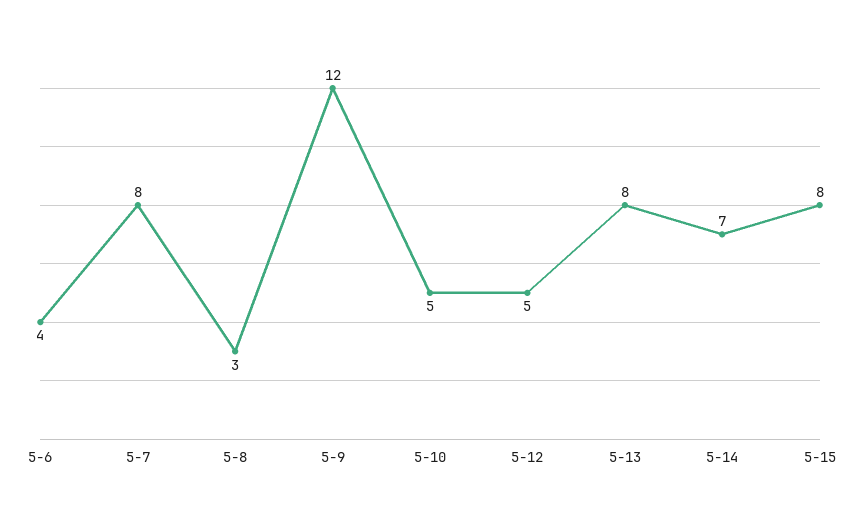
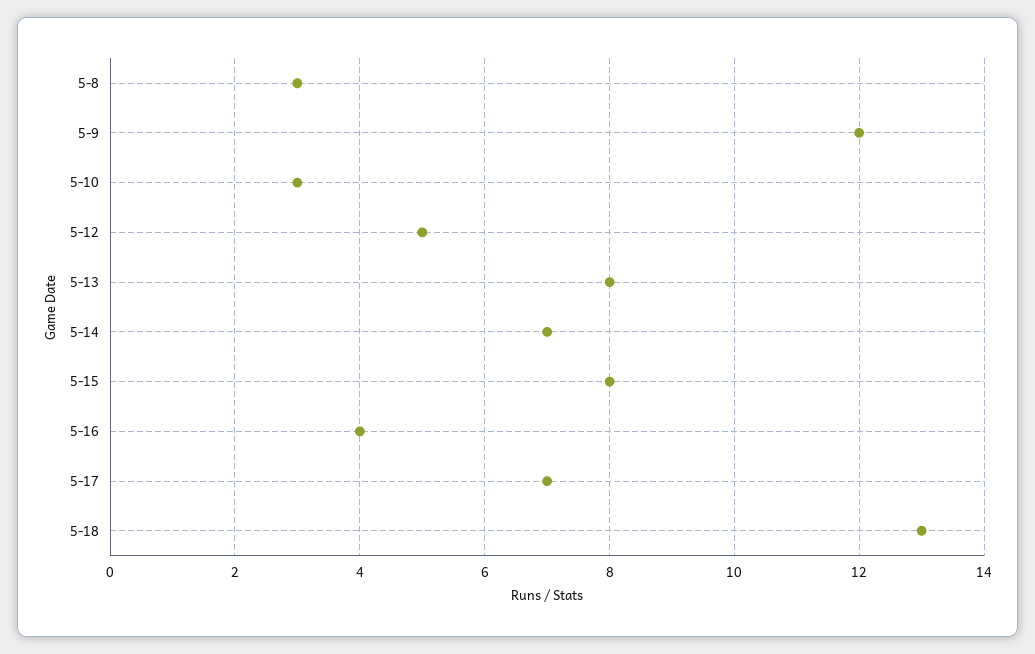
5-6: 4 -> none
5-7: 8 -> none
5-10: 5 -> 3
5-16: none -> 4
5-17: none -> 7
5-18: none -> 13

